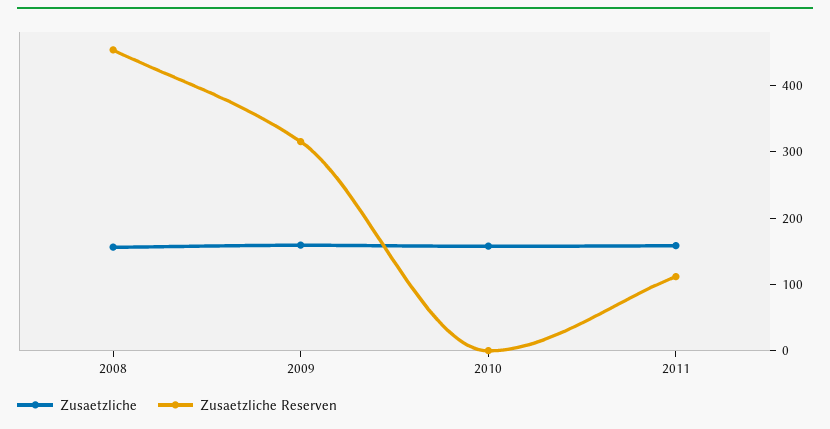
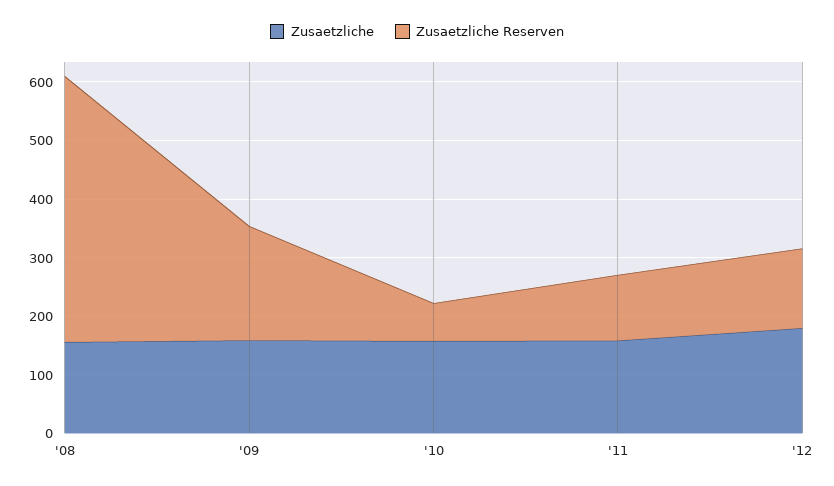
Zusaetzliche Reserven, 2009: 320 -> 200
Zusaetzliche Reserven, 2010: 0 -> 60
Zusaetzliche, '12: none -> 180
Zusaetzliche Reserven, '12: none -> 140

